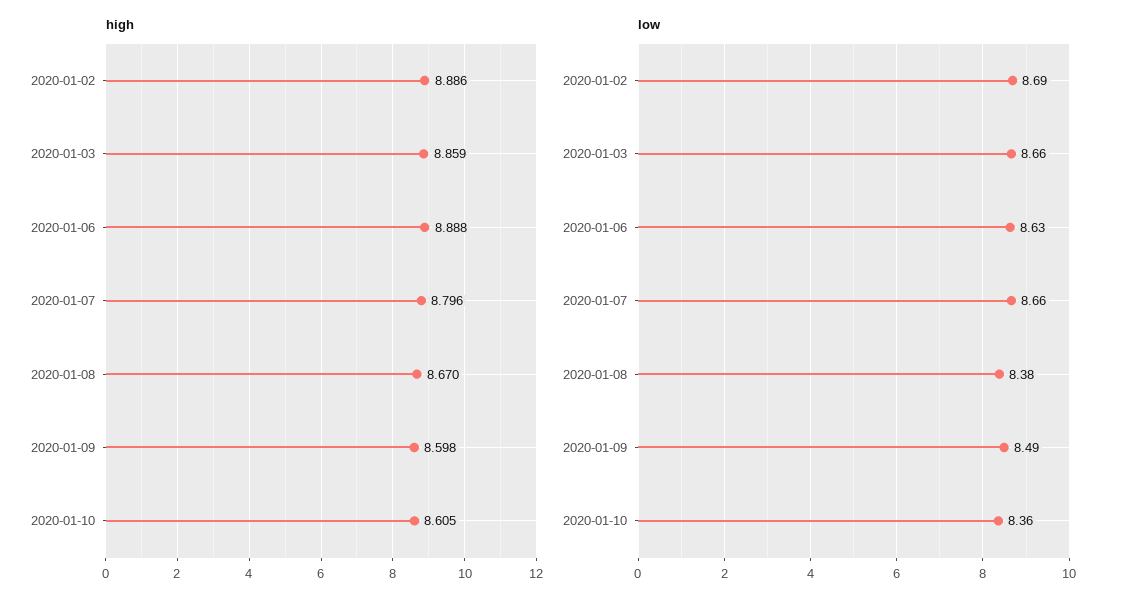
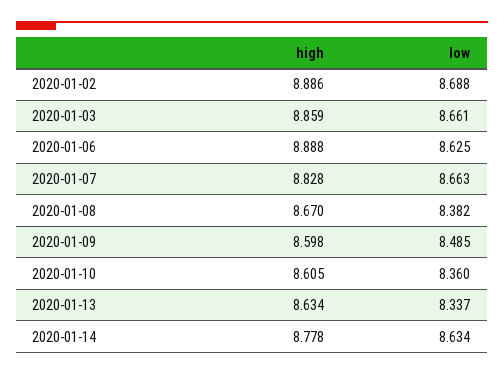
high, 2020-01-07: 8.796 -> 8.828
high, 2020-01-13: none -> 8.634
low, 2020-01-13: none -> 8.337
high, 2020-01-14: none -> 8.778
low, 2020-01-14: none -> 8.634

